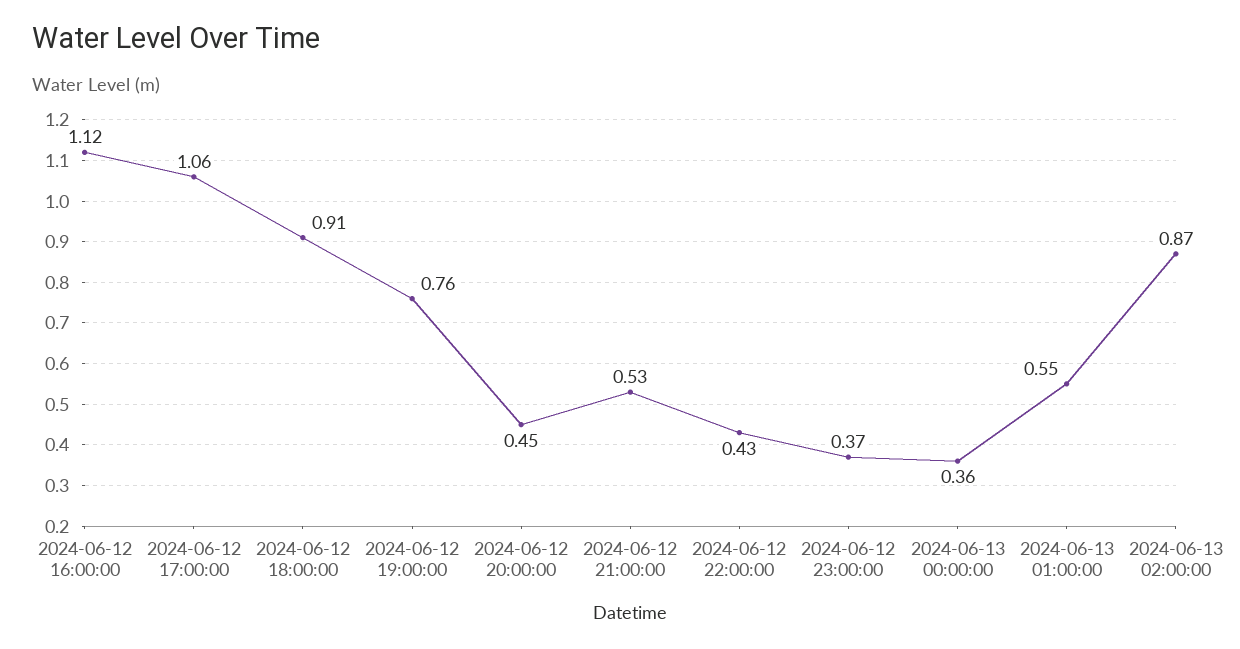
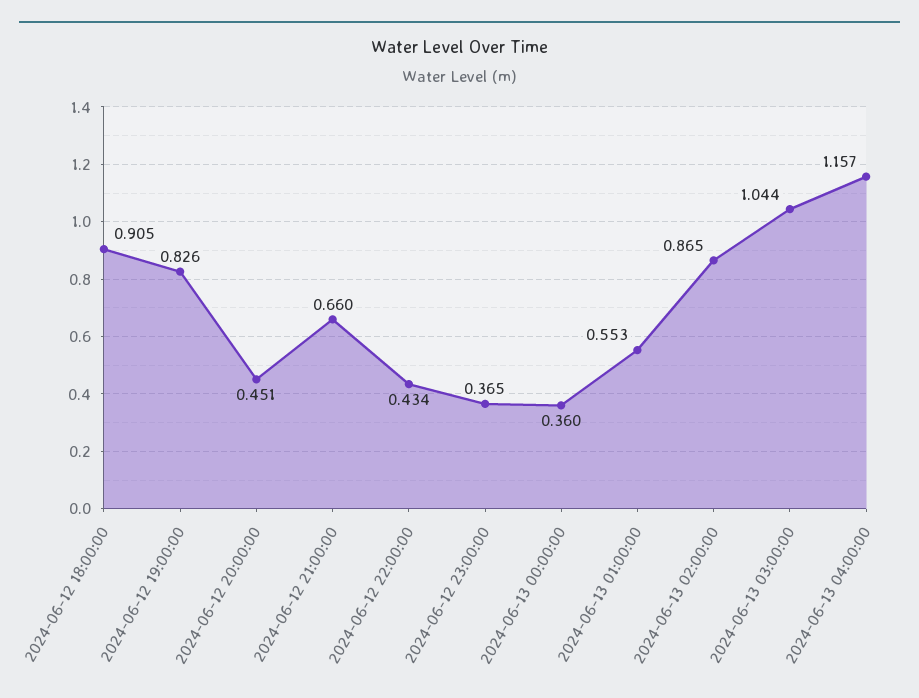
2024-06-12 16:00:00: 1.12 -> none
2024-06-12 17:00:00: 1.06 -> none
2024-06-12 19:00:00: 0.76 -> 0.826
2024-06-12 21:00:00: 0.53 -> 0.66
2024-06-13 03:00:00: none -> 1.044
2024-06-13 04:00:00: none -> 1.157

